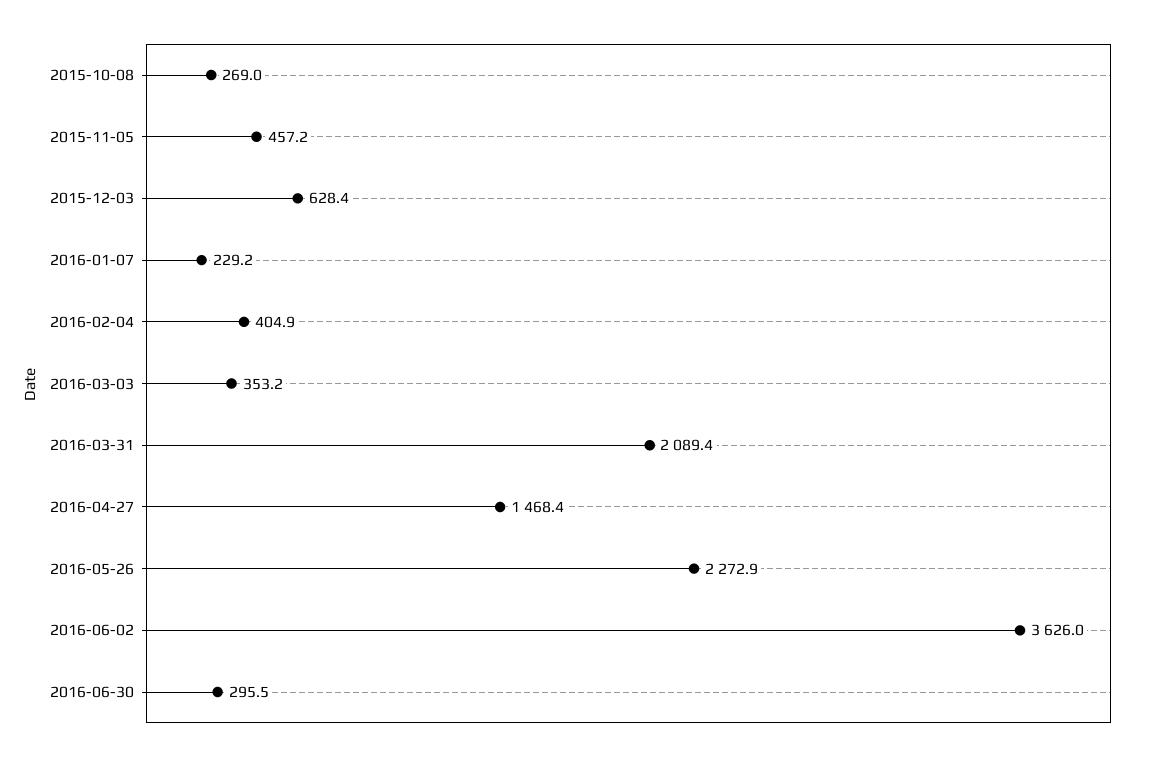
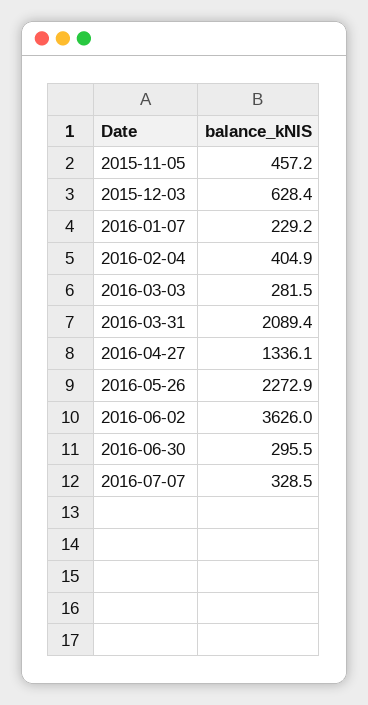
2015-10-08: 269 -> none
2016-03-03: 353.2 -> 281.5
2016-04-27: 1468.4 -> 1336.1
2016-07-07: none -> 328.5

